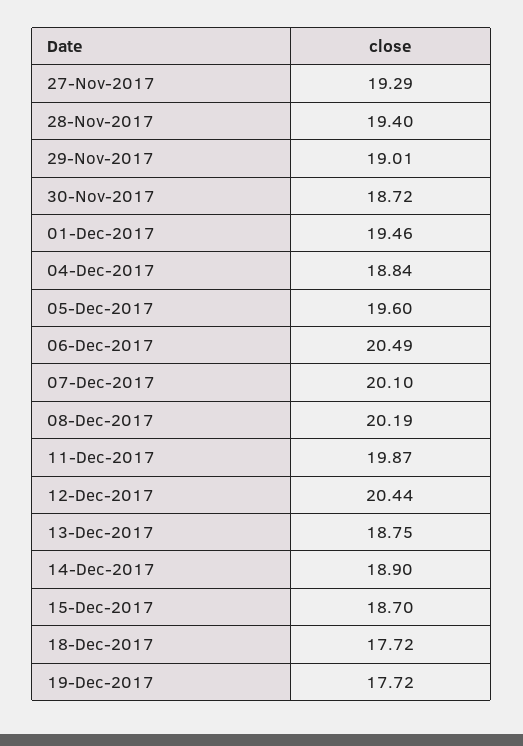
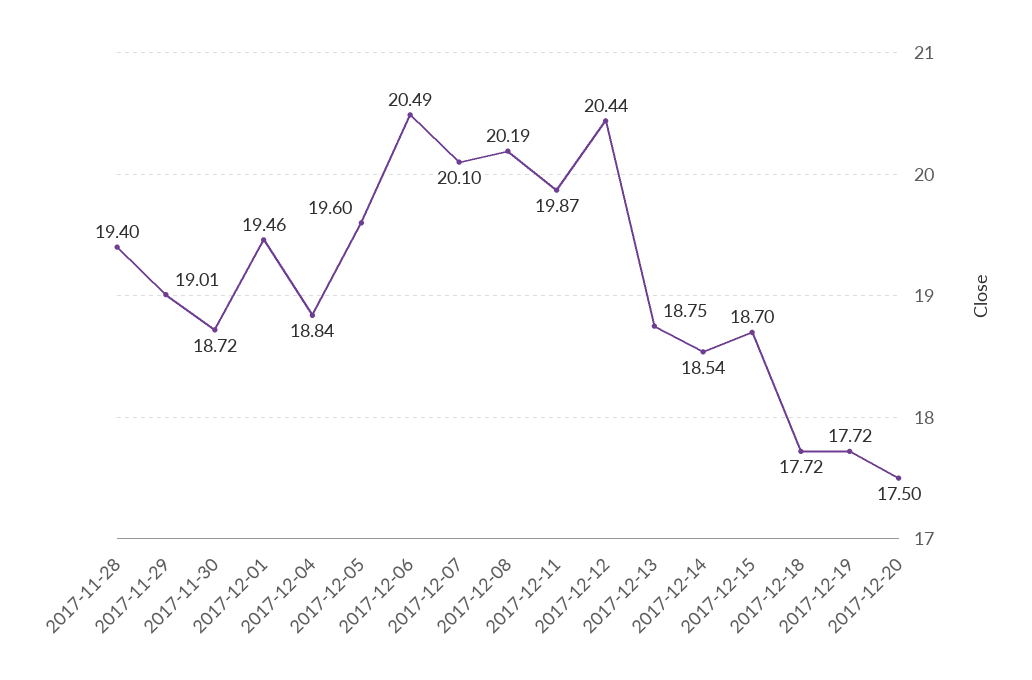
27-Nov-2017: 19.29 -> none
14-Dec-2017: 18.9 -> 18.54
2017-12-20: none -> 17.5

